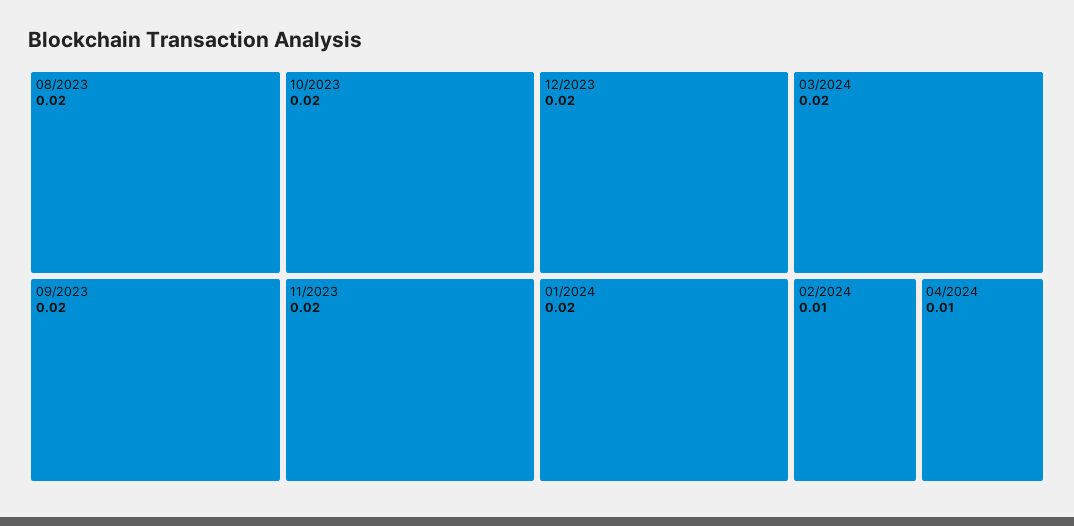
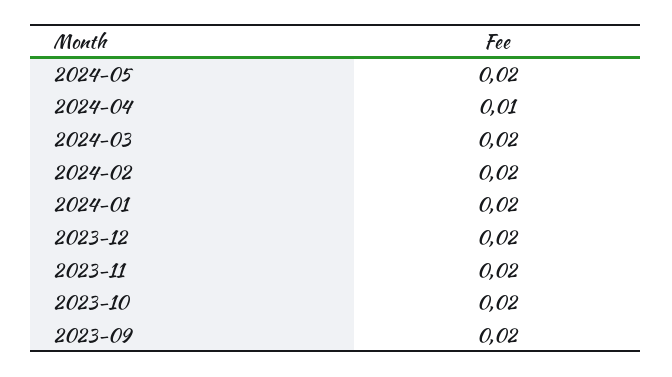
08/2023: 0.02 -> none
02/2024: 0.01 -> 0.02
2024-05: none -> 0.02

